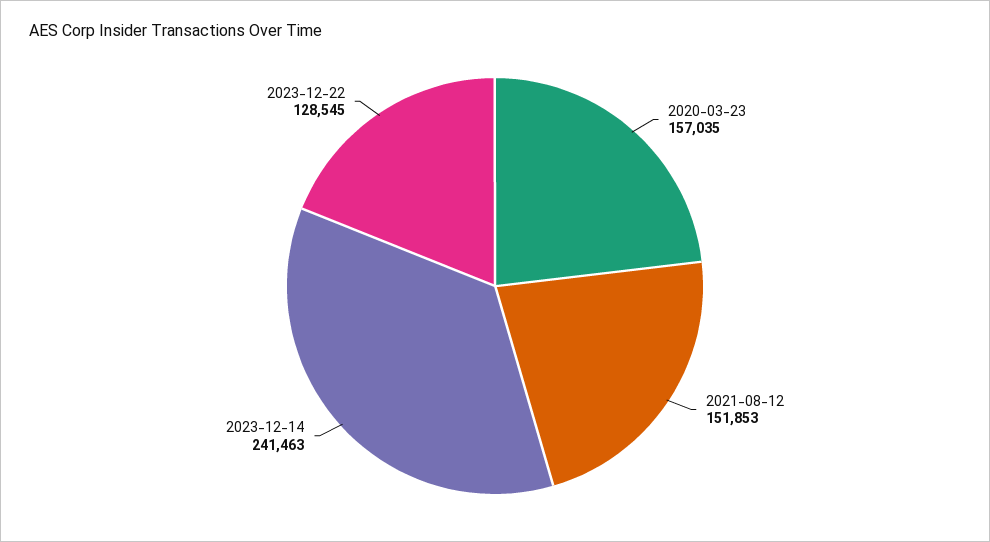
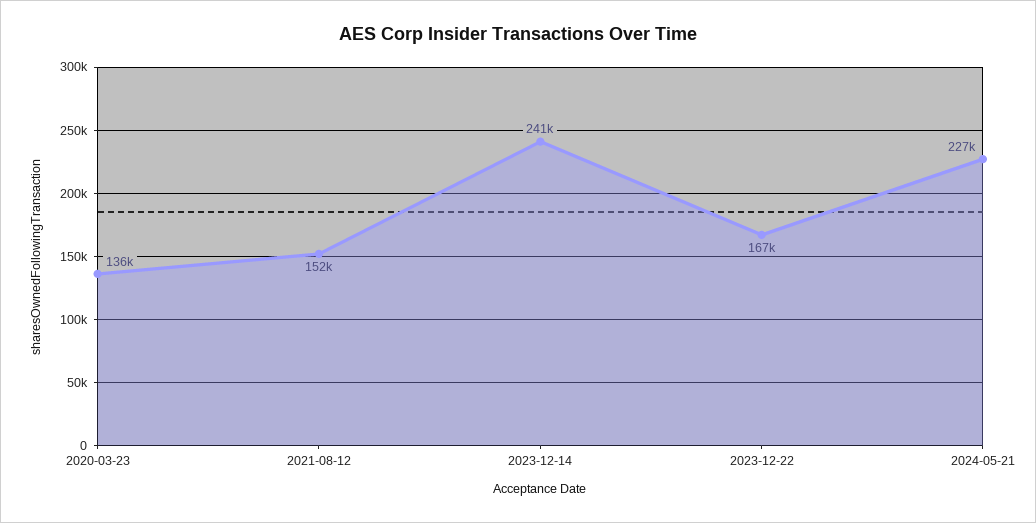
2020-03-23: 157035 -> 136000
2023-12-22: 128545 -> 167000
2024-05-21: none -> 227000

